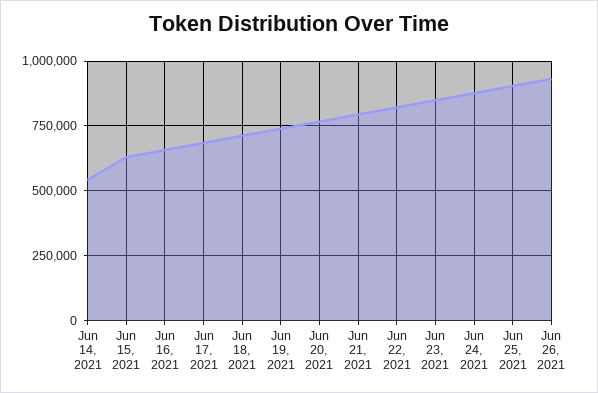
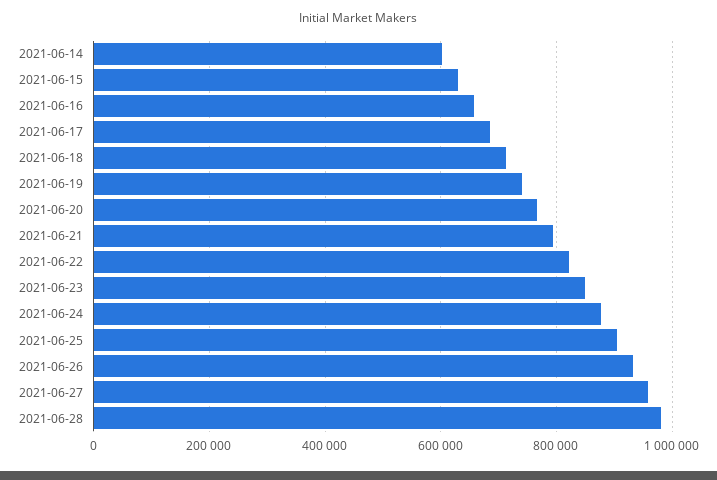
Jun 14, 2021: 550000 -> 600000
2021-06-27: none -> 960000
2021-06-28: none -> 980000

